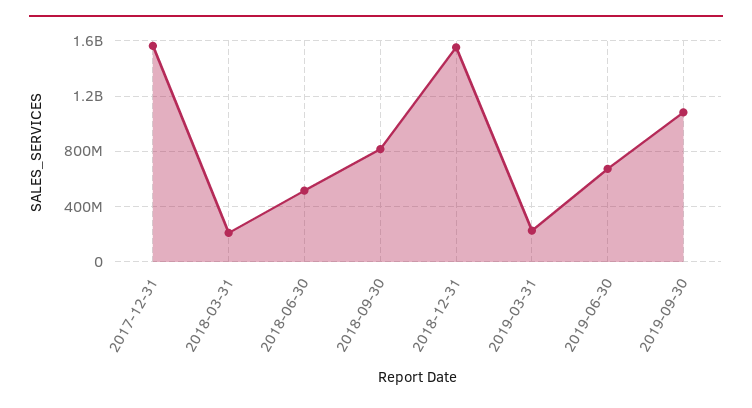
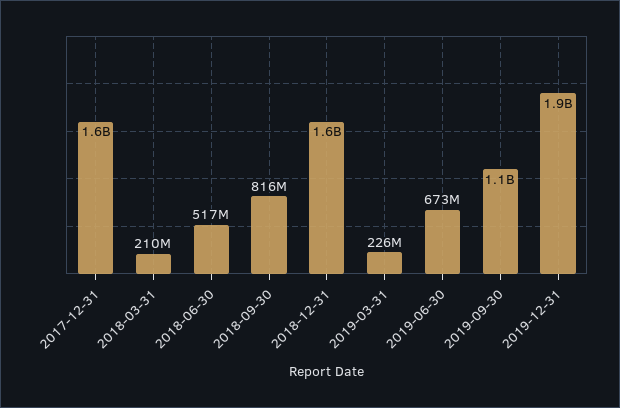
2019-12-31: none -> 1900000000

